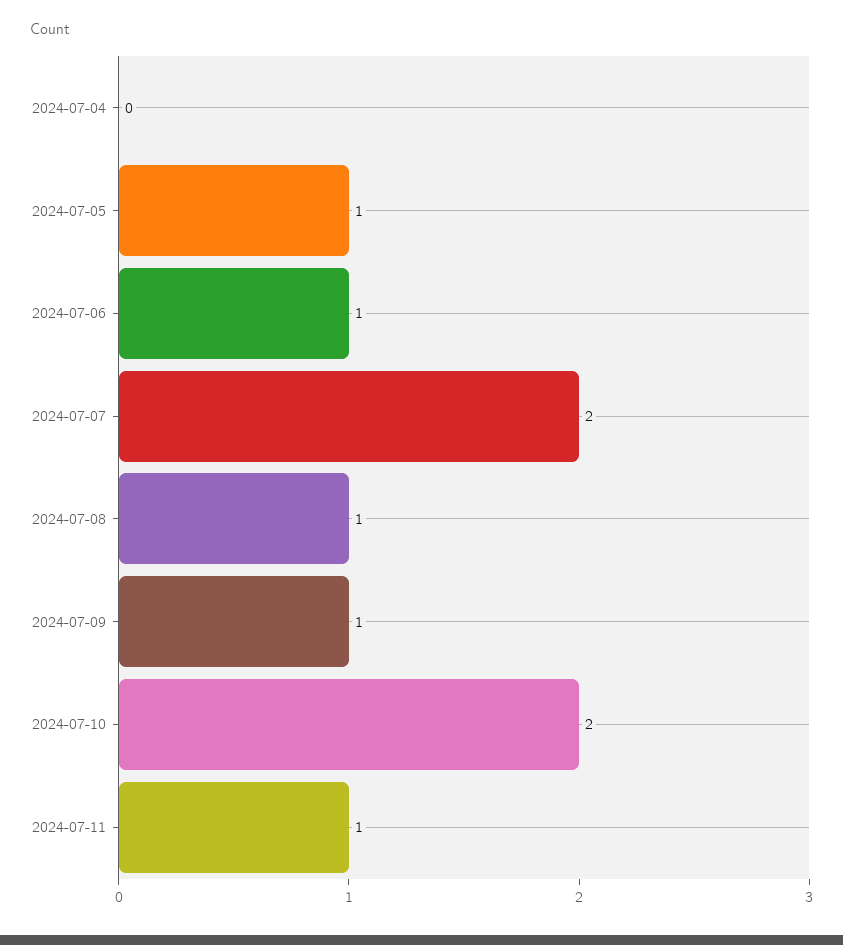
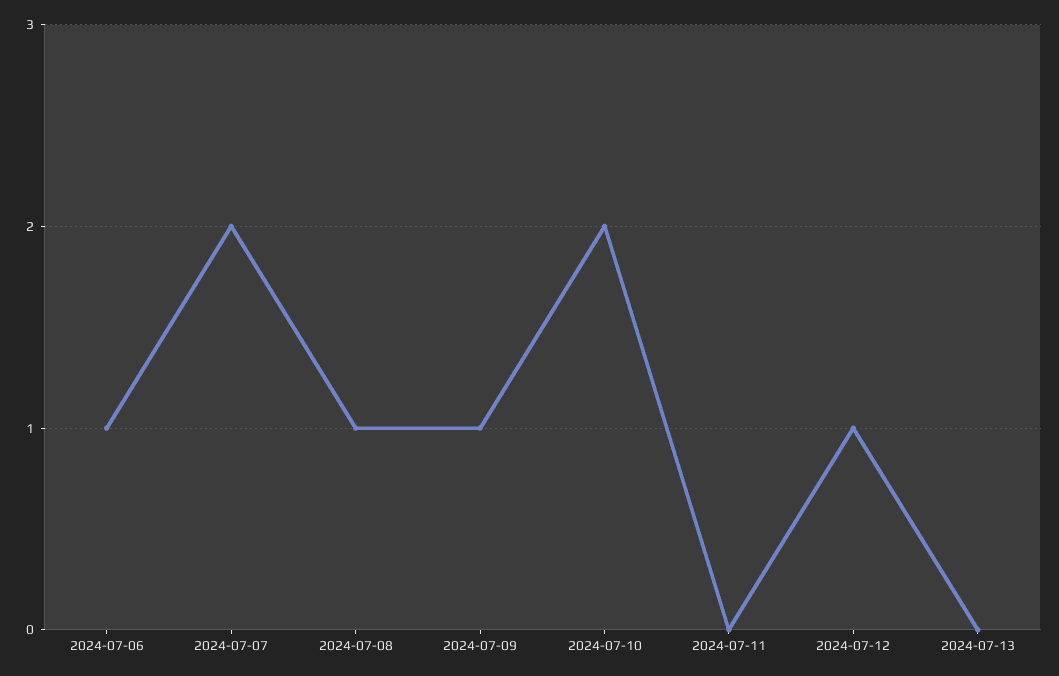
2024-07-04: 0 -> none
2024-07-05: 1 -> none
2024-07-11: 1 -> 0
2024-07-12: none -> 1
2024-07-13: none -> 0

